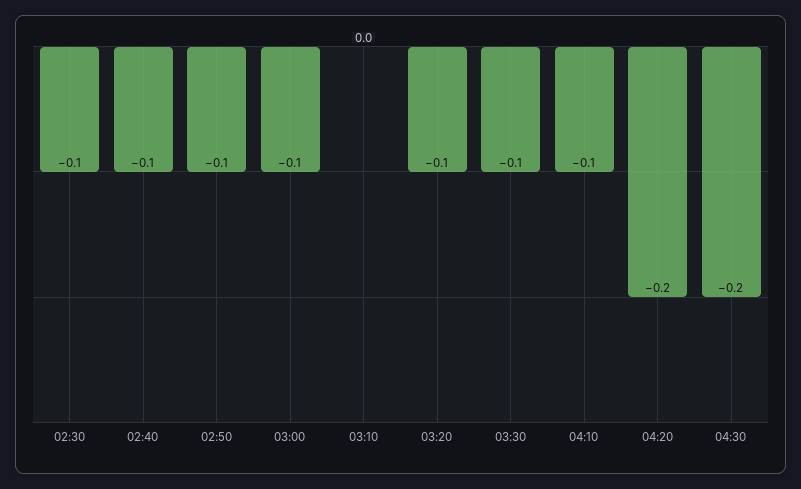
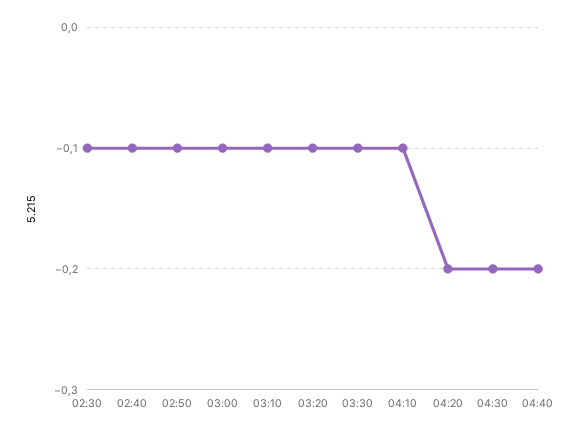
03:10: 0 -> -0.1
04:40: none -> -0.2

